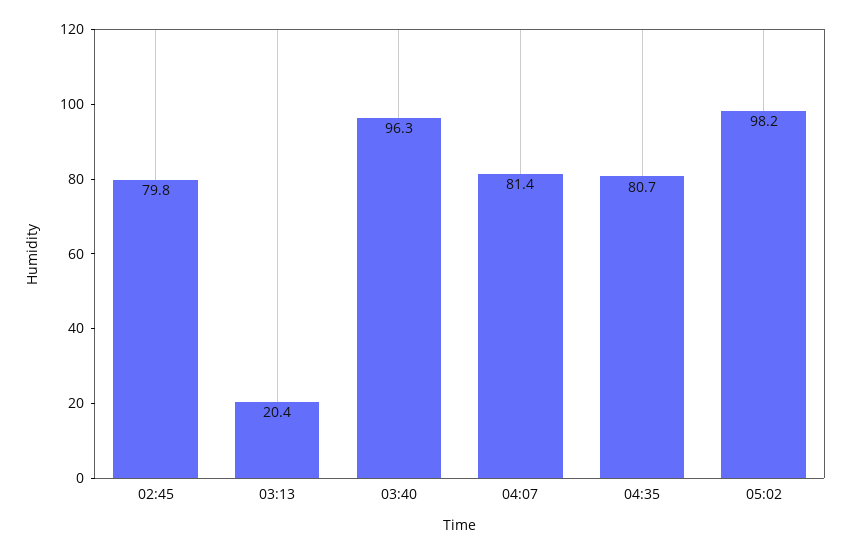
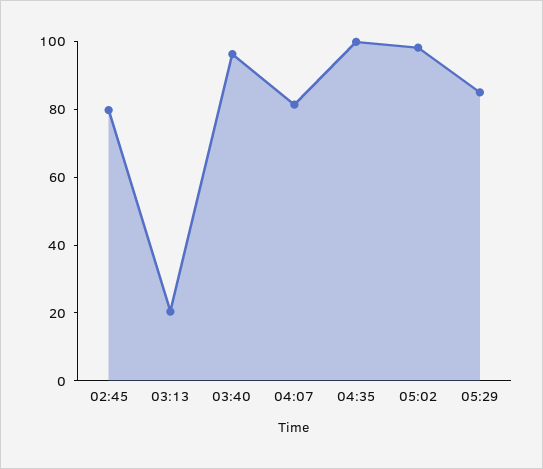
04:35: 80.7 -> 100
05:29: none -> 85

